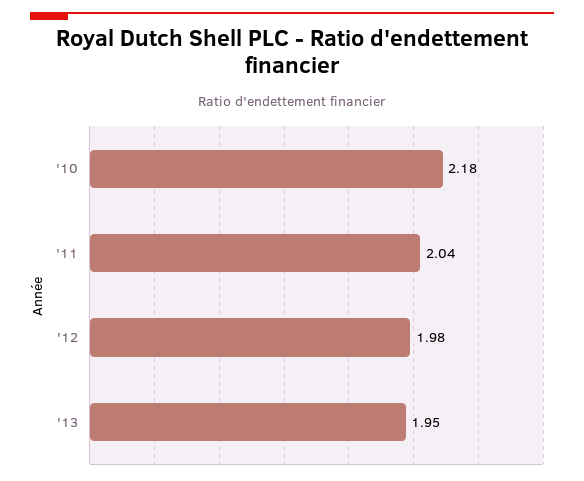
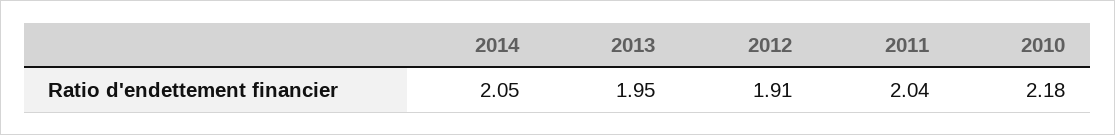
'12: 1.98 -> 1.91
2014: none -> 2.05

